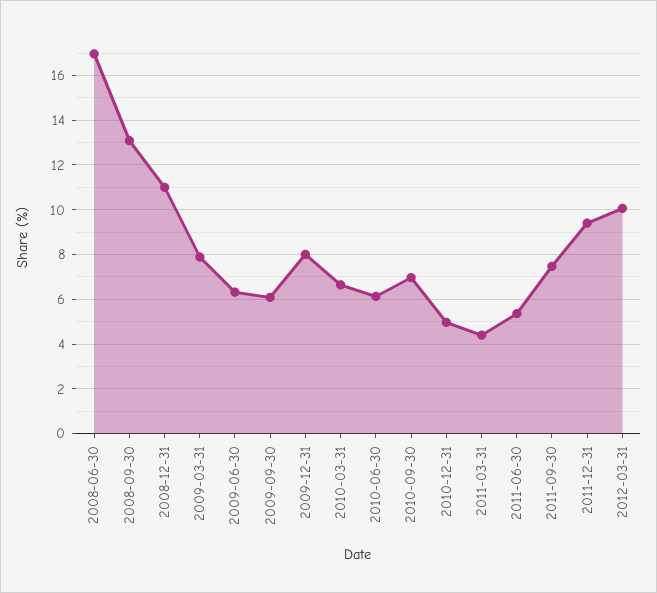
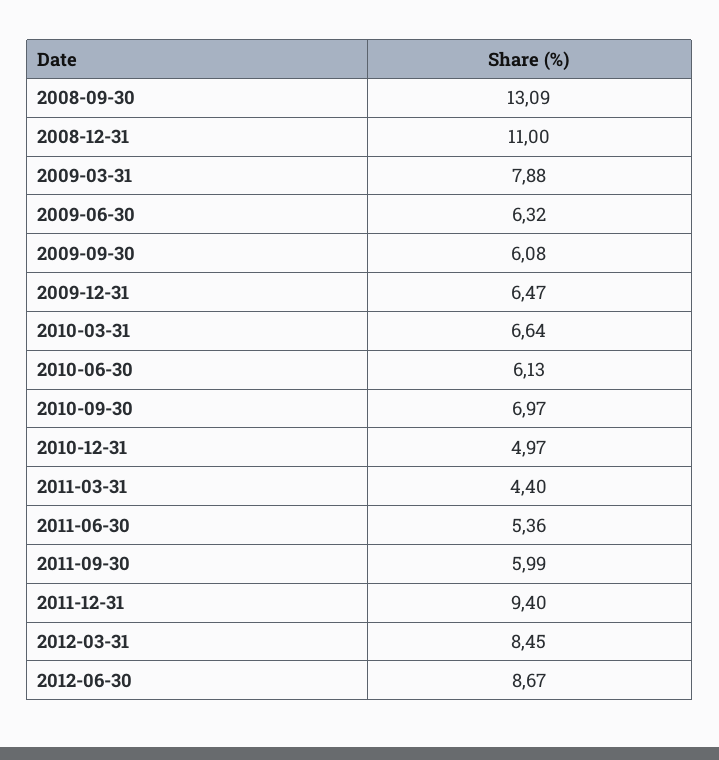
2008-06-30: 17 -> none
2009-12-31: 8 -> 6.47
2011-09-30: 7.5 -> 5.99
2012-03-31: 10 -> 8.45
2012-06-30: none -> 8.67

